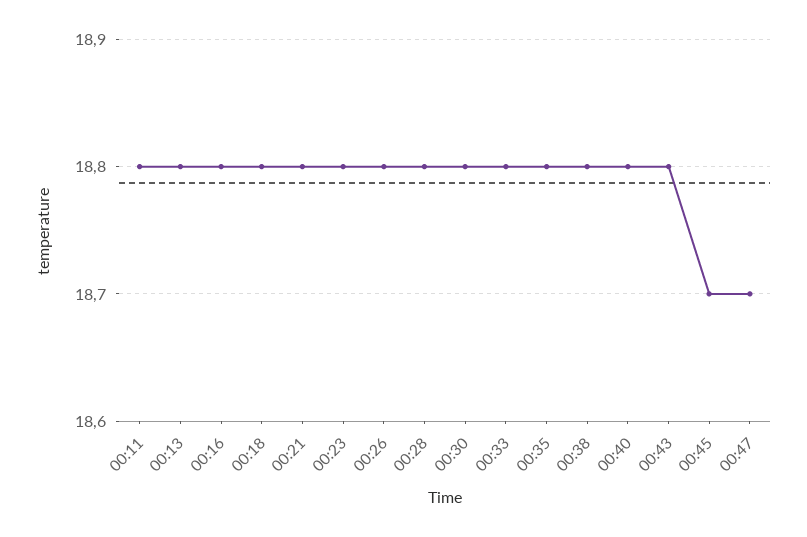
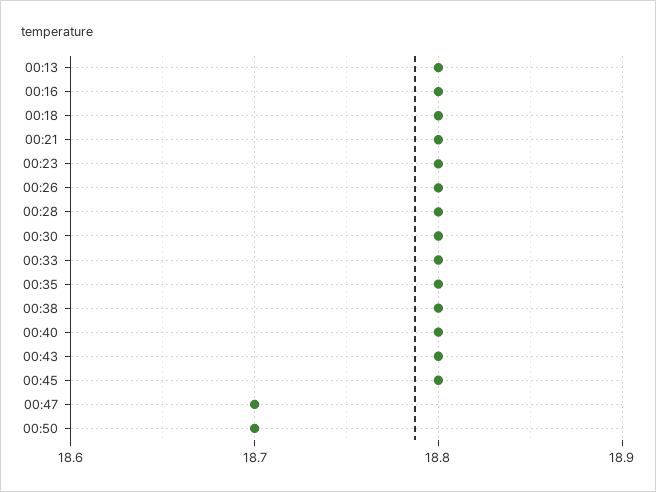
00:11: 18.8 -> none
00:45: 18.7 -> 18.8
00:50: none -> 18.7

